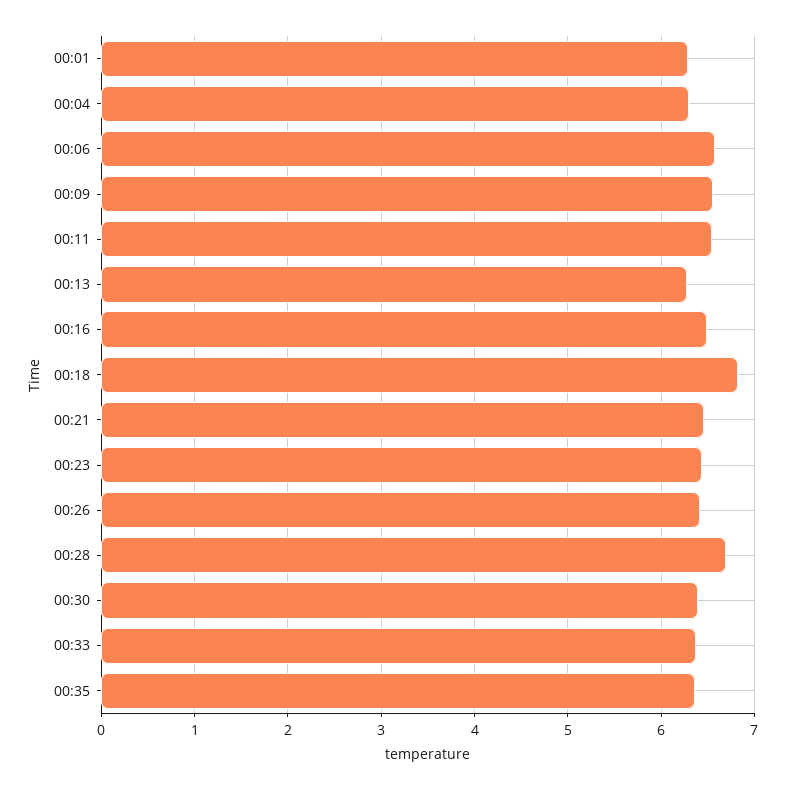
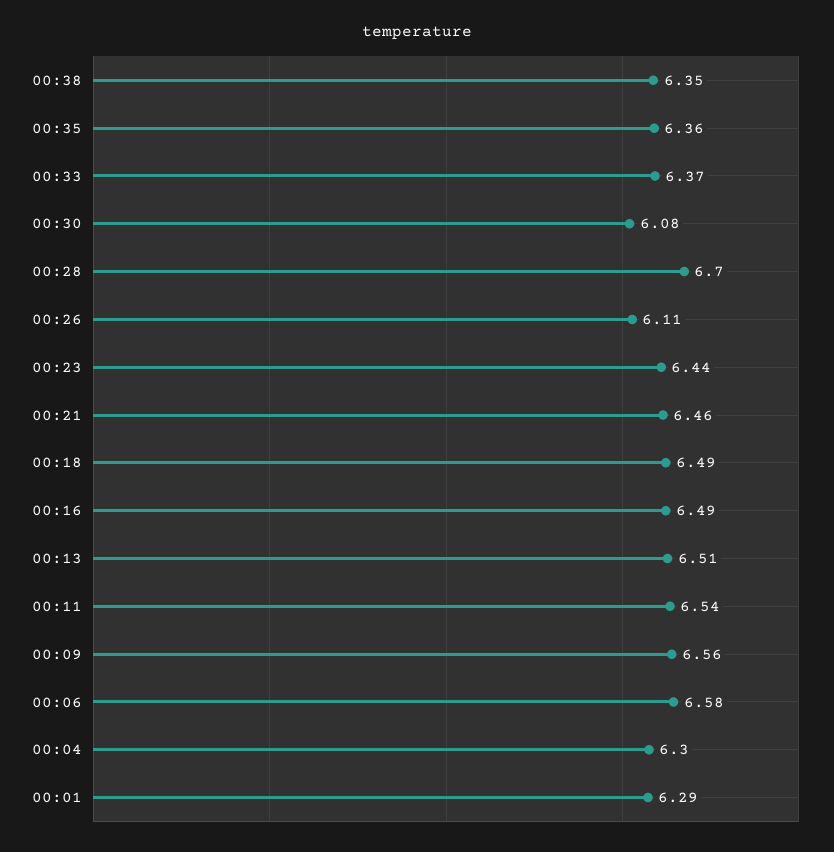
00:13: 6.3 -> 6.51
00:18: 6.8 -> 6.49
00:26: 6.4 -> 6.11
00:30: 6.4 -> 6.08
00:38: none -> 6.35

